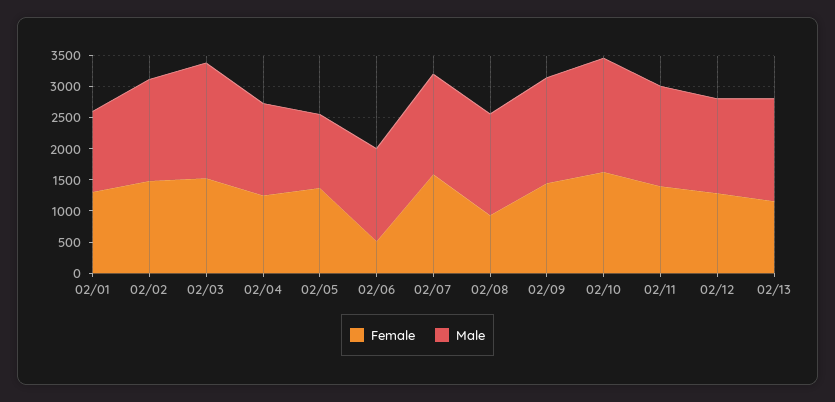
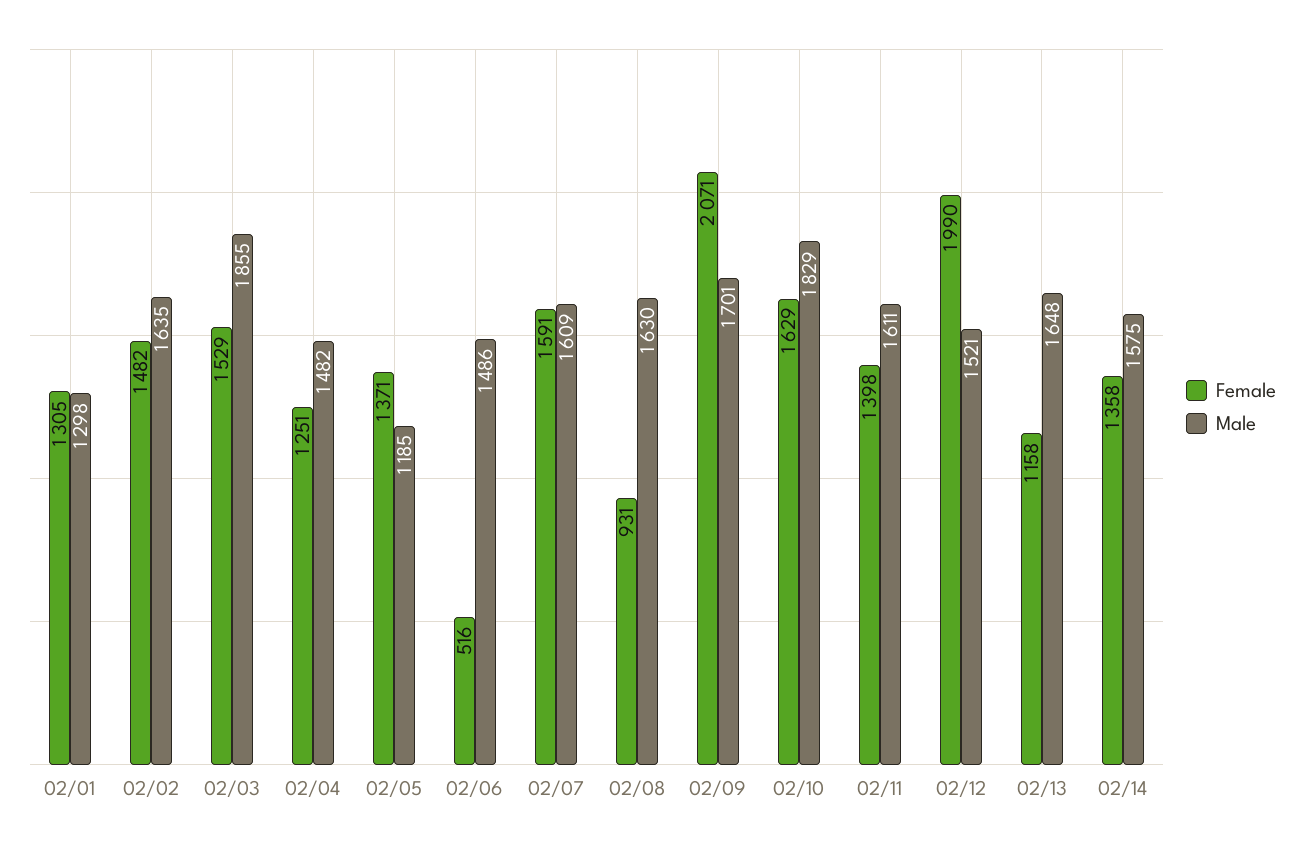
Female, 02/09: 1500 -> 2071
Female, 02/12: 1250 -> 1990
Female, 02/14: none -> 1358
Male, 02/14: none -> 1575

